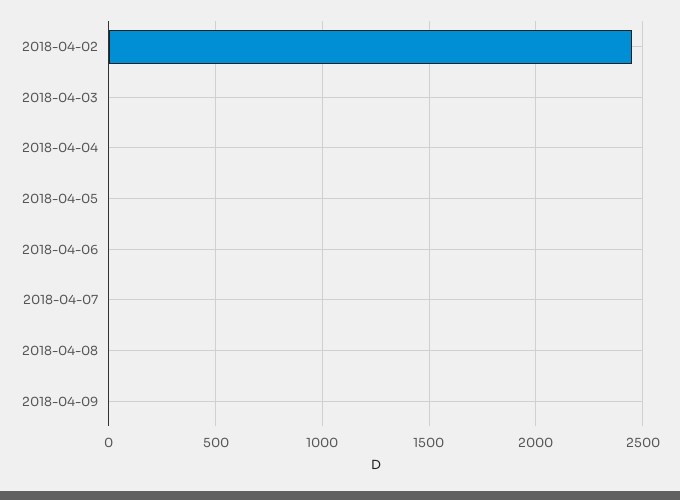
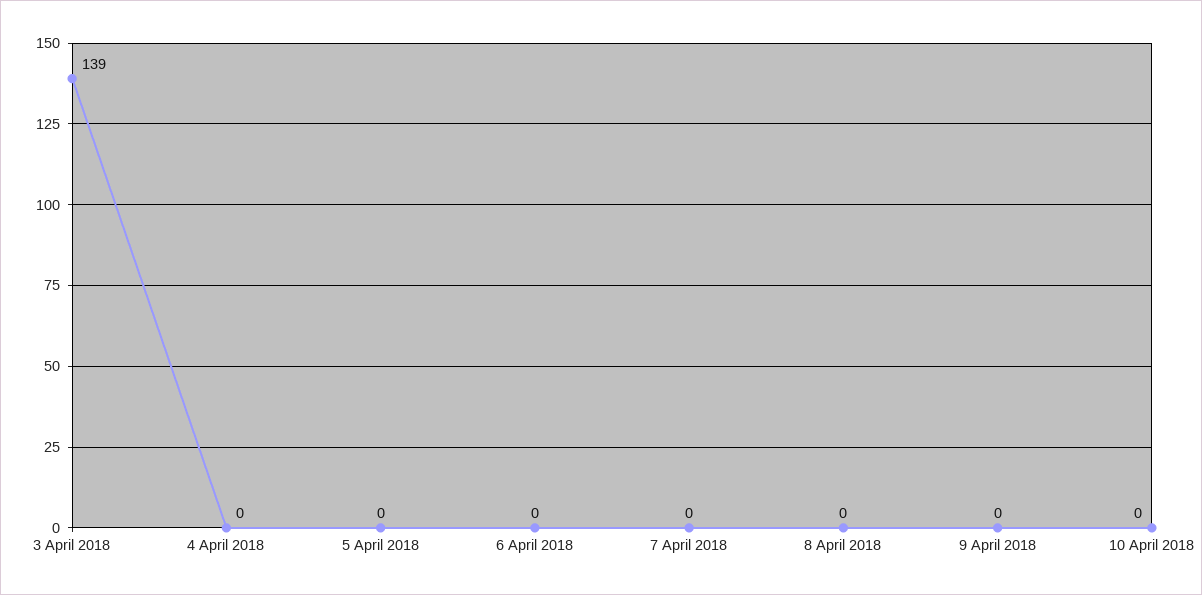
2018-04-02: 2450 -> none
2018-04-03: 0 -> 139
10 April 2018: none -> 0

